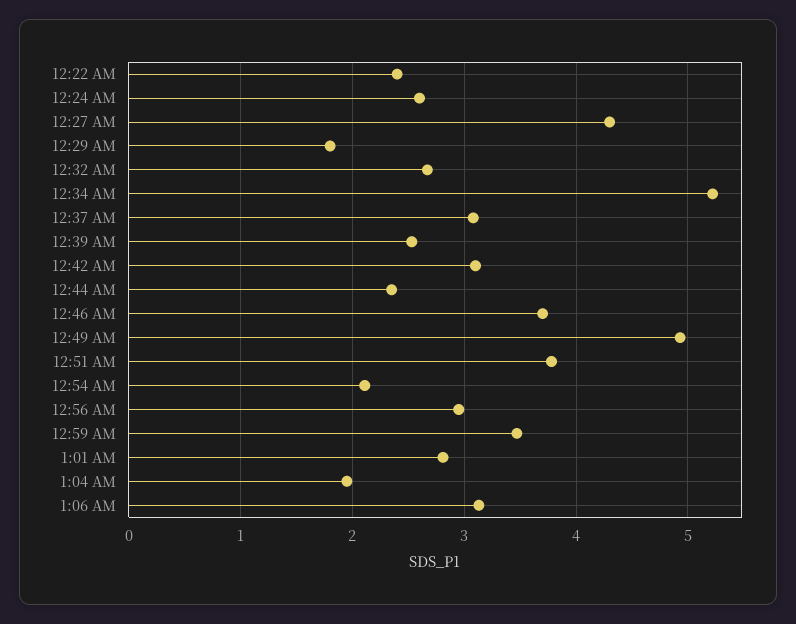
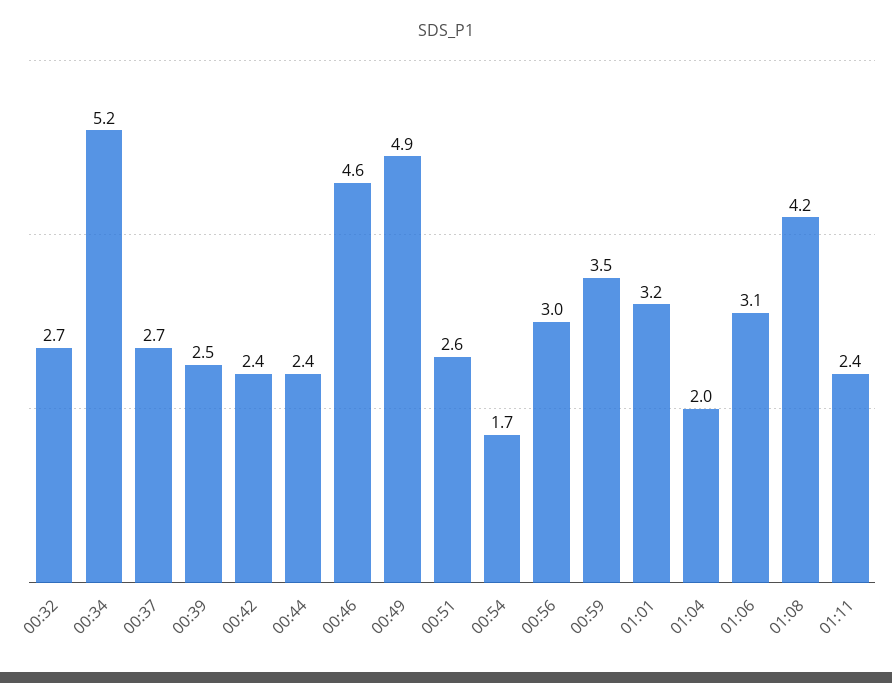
12:22 AM: 2.4 -> none
12:24 AM: 2.6 -> none
12:27 AM: 4.3 -> none
12:29 AM: 1.8 -> none
12:37 AM: 3.1 -> 2.7
12:42 AM: 3.1 -> 2.4
12:46 AM: 3.7 -> 4.6
12:51 AM: 3.8 -> 2.6
12:54 AM: 2.1 -> 1.7
1:01 AM: 2.8 -> 3.2
01:08: none -> 4.2
01:11: none -> 2.4

